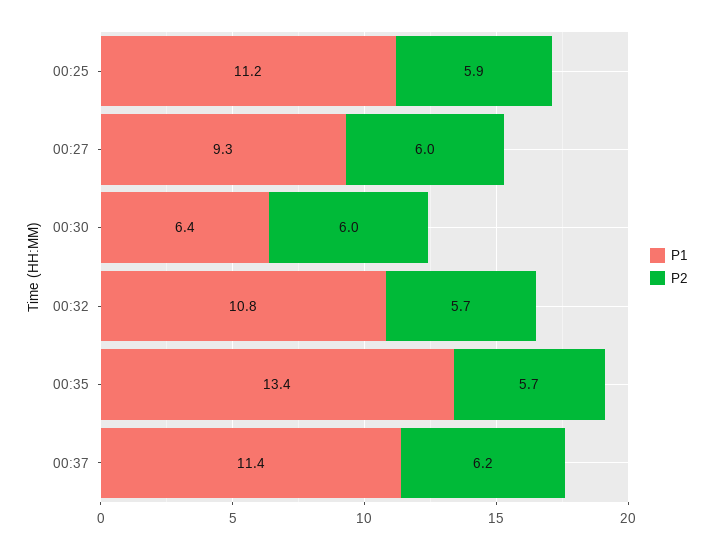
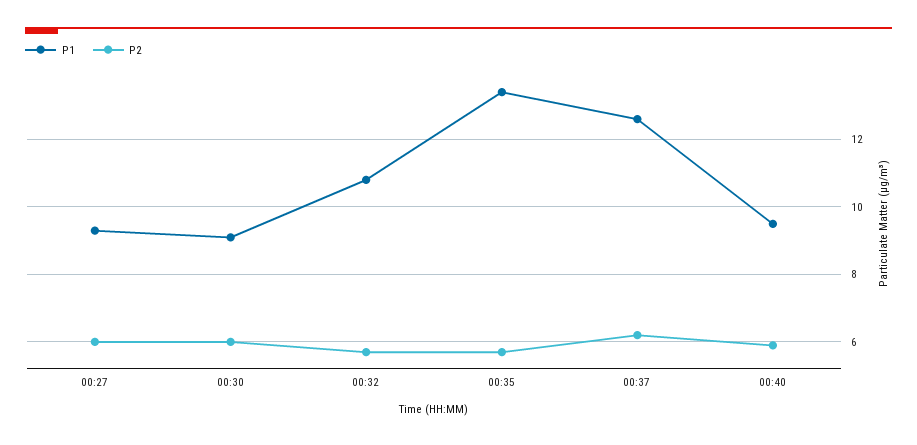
P1, 00:25: 11.2 -> none
P2, 00:25: 5.9 -> none
P1, 00:30: 6.4 -> 9
P1, 00:37: 11.4 -> 12.5
P1, 00:40: none -> 9.5
P2, 00:40: none -> 6

